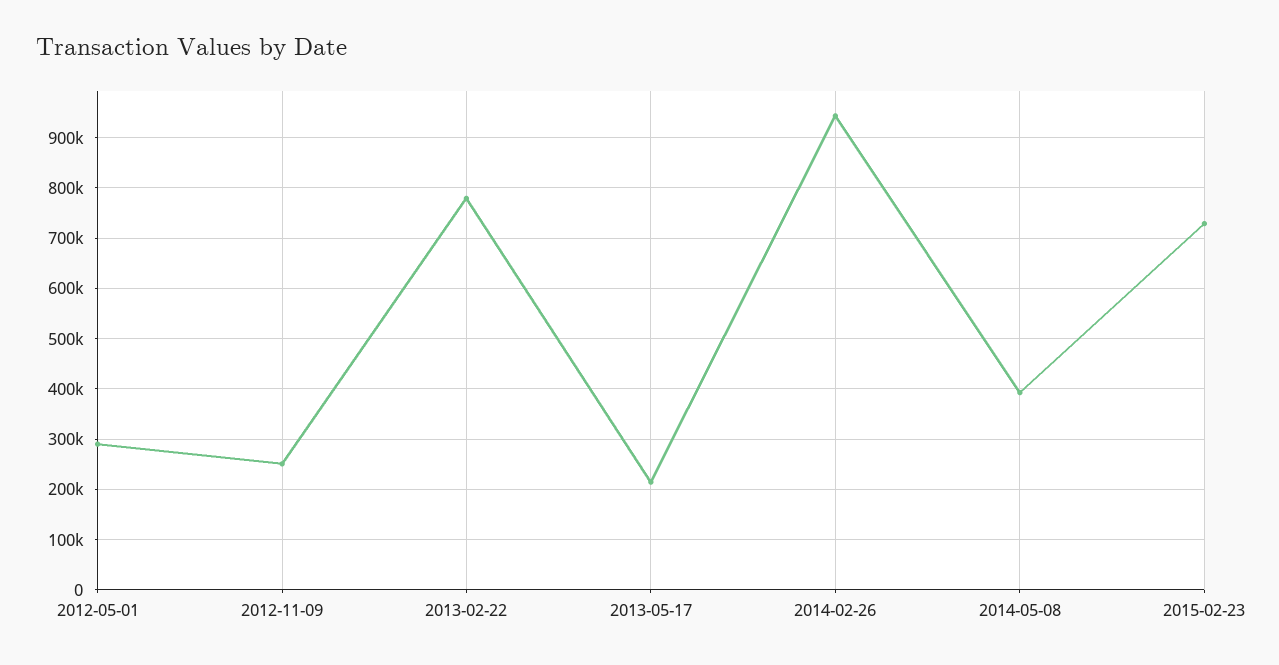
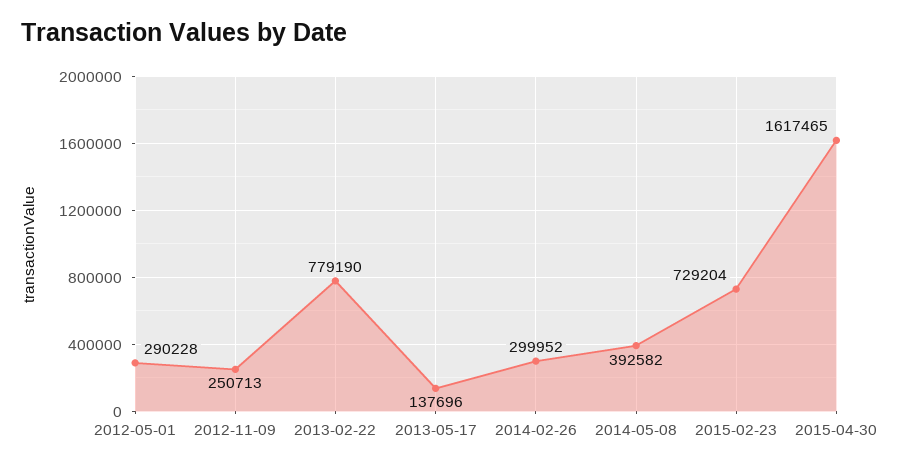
2013-05-17: 220000 -> 137696
2014-02-26: 940000 -> 299952
2015-04-30: none -> 1617465

